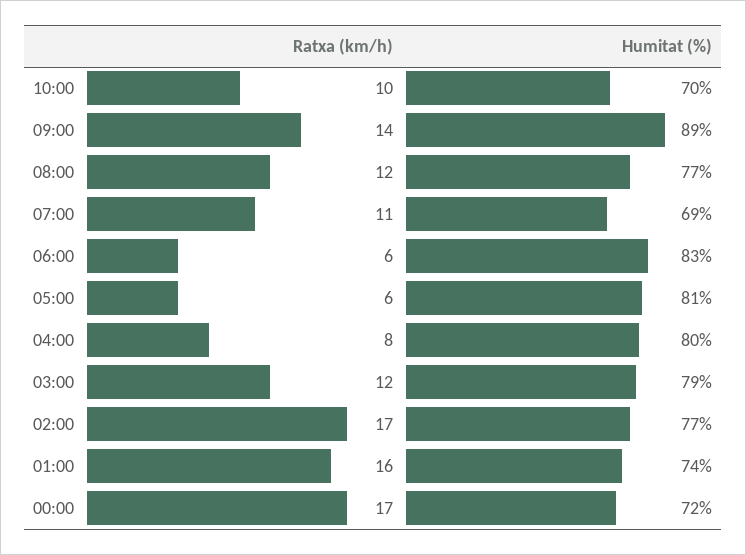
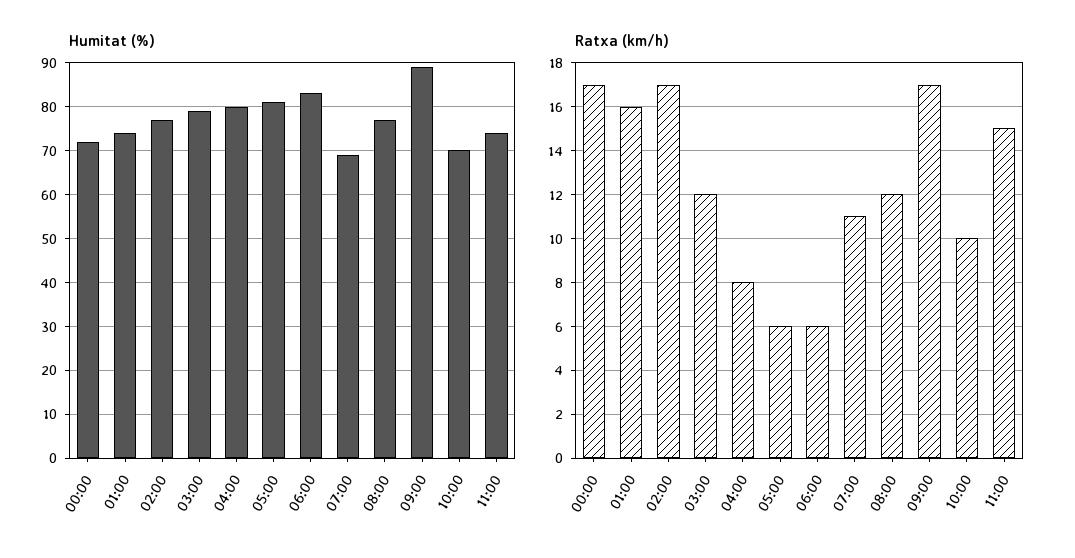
Ratxa (km/h), 09:00: 14 -> 17
Humitat (%), 11:00: none -> 75
Ratxa (km/h), 11:00: none -> 15

